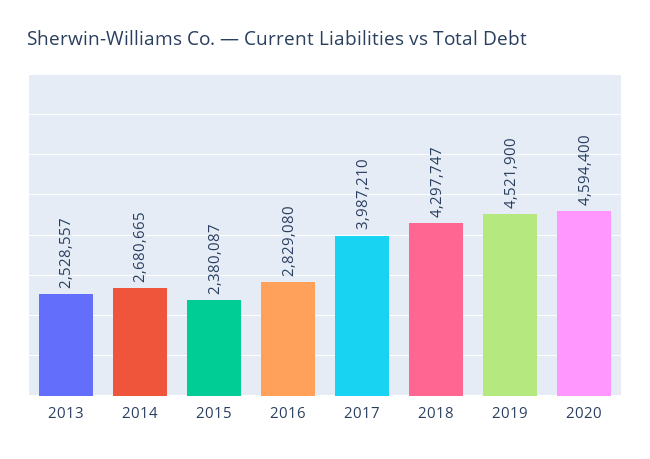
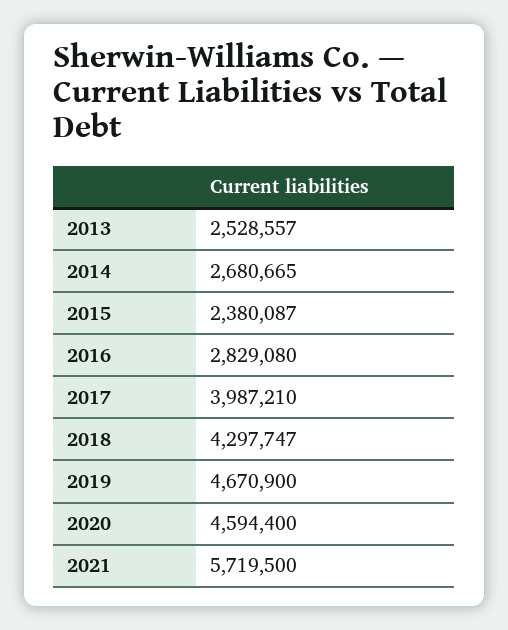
2019: 4521900 -> 4670900
2021: none -> 5719500

